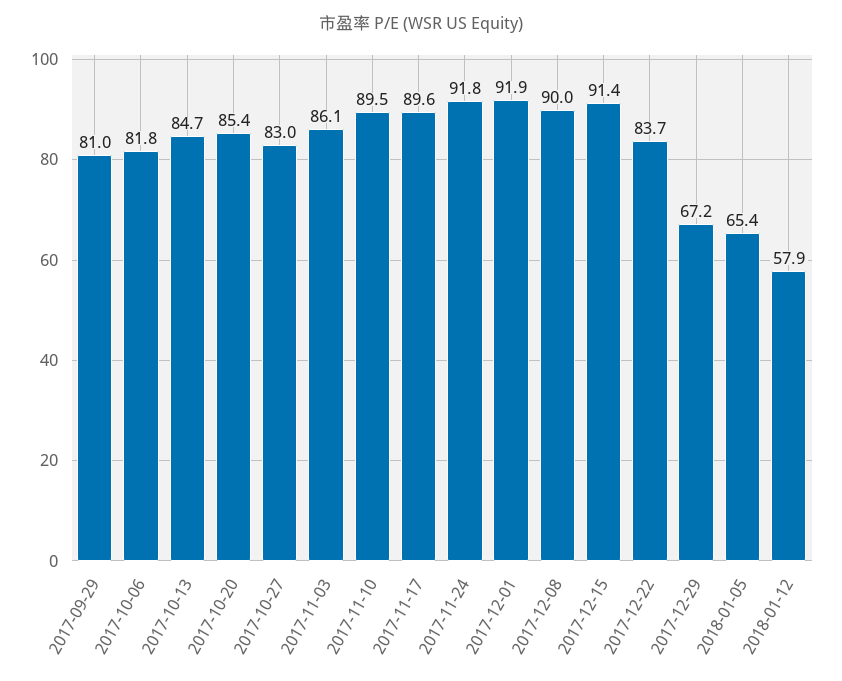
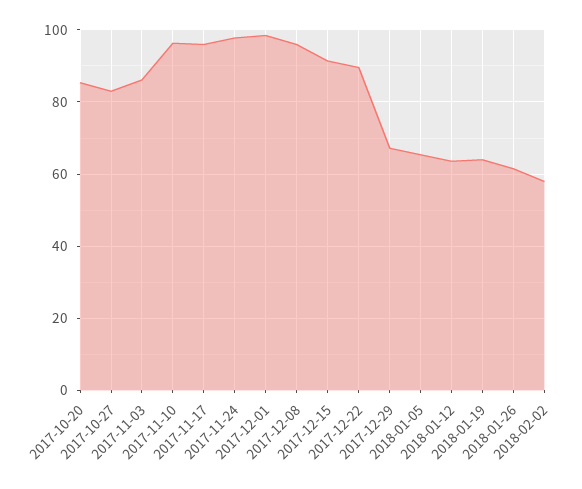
2017-09-29: 81 -> none
2017-10-06: 81.8 -> none
2017-10-13: 84.7 -> none
2017-11-10: 89.5 -> 96
2017-11-17: 89.6 -> 96
2017-11-24: 91.8 -> 98
2017-12-01: 91.9 -> 98
2017-12-08: 90 -> 96
2017-12-22: 83.7 -> 90
2018-01-12: 57.9 -> 64
2018-01-19: none -> 64
2018-01-26: none -> 62
2018-02-02: none -> 58

